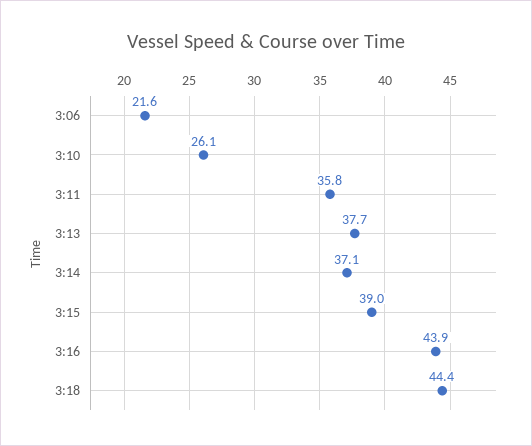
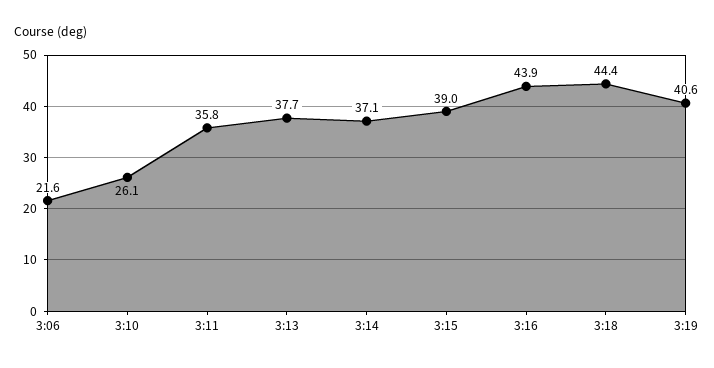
3:19: none -> 40.6

